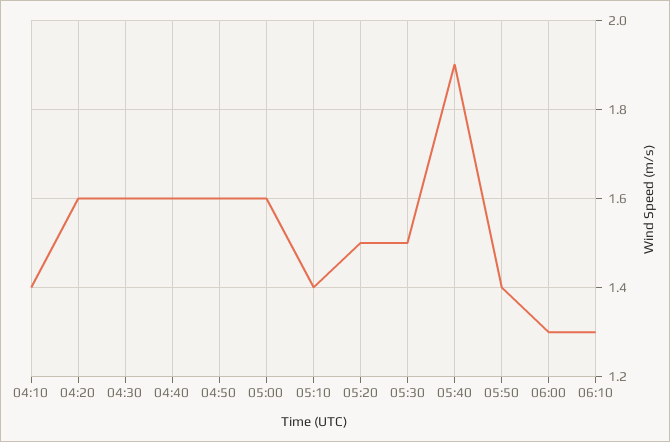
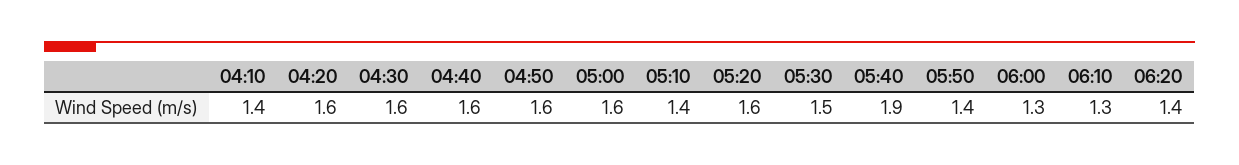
05:20: 1.5 -> 1.6
06:20: none -> 1.4

